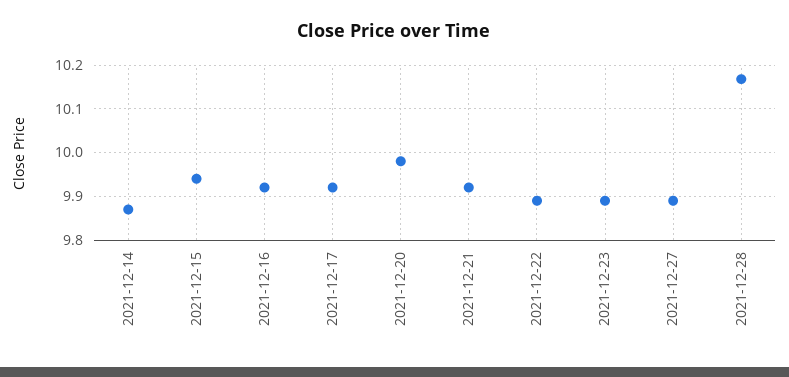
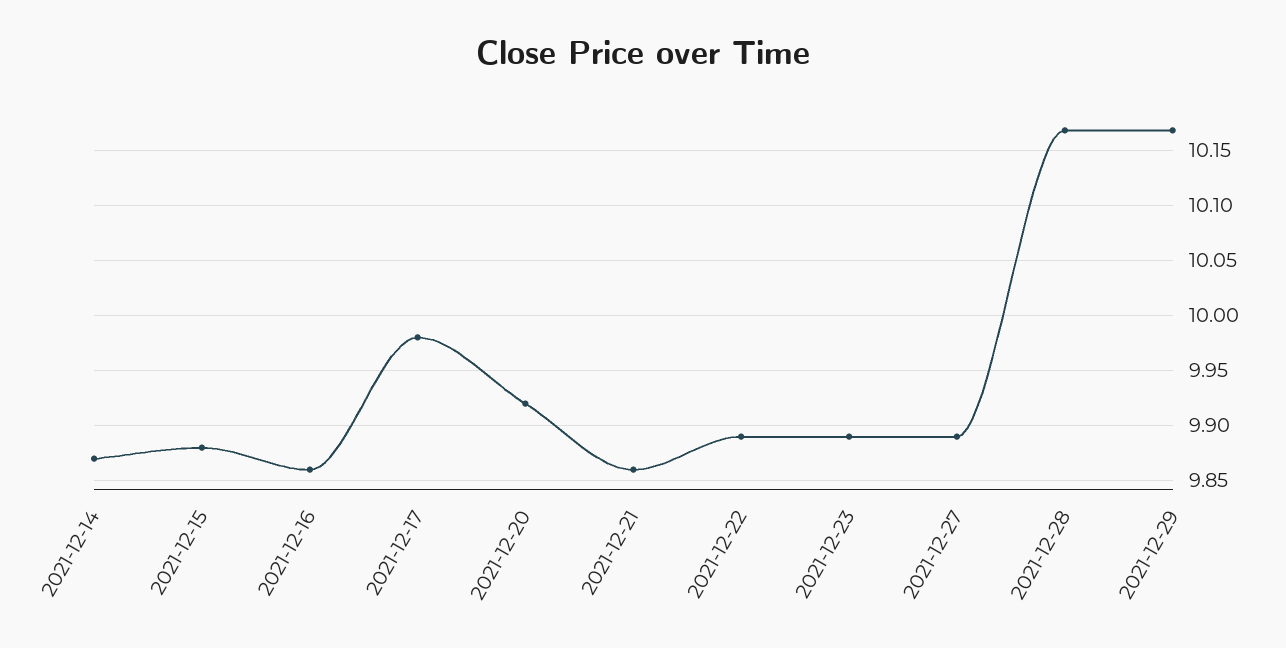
2021-12-15: 9.94 -> 9.88
2021-12-16: 9.92 -> 9.86
2021-12-17: 9.92 -> 9.98
2021-12-20: 9.98 -> 9.92
2021-12-21: 9.92 -> 9.86
2021-12-29: none -> 10.17

